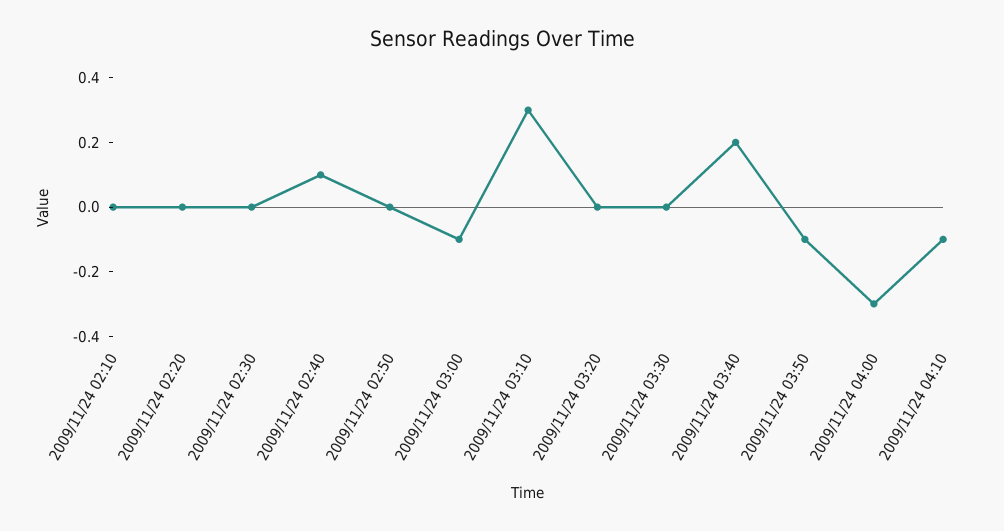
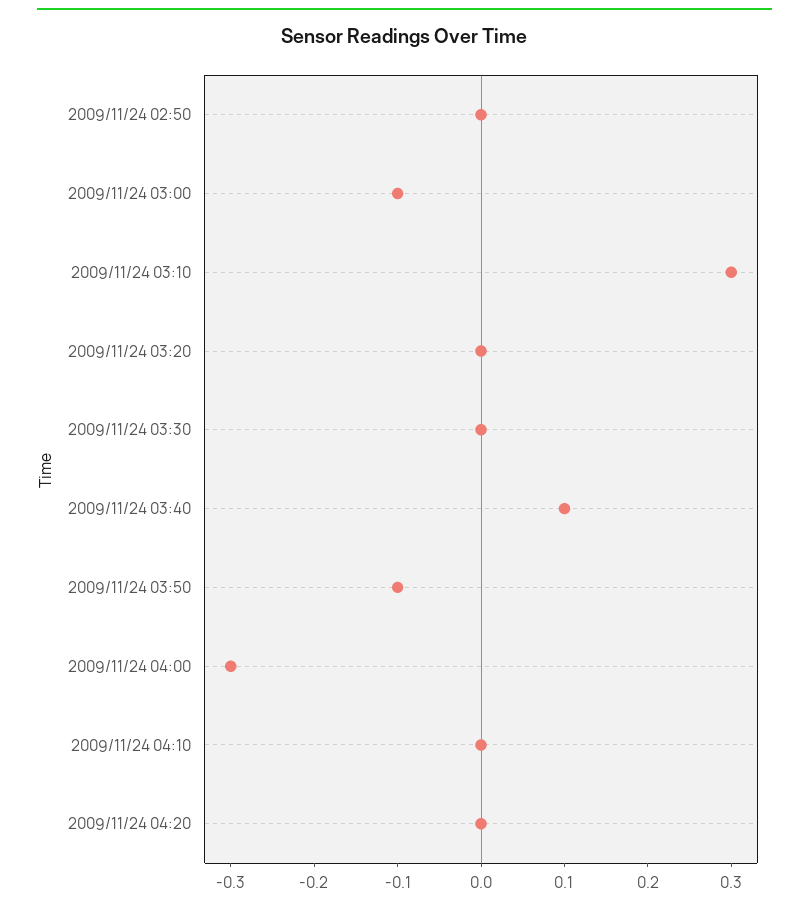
2009/11/24 02:10: 0 -> none
2009/11/24 02:20: 0 -> none
2009/11/24 02:30: 0 -> none
2009/11/24 02:40: 0.1 -> none
2009/11/24 03:40: 0.2 -> 0.1
2009/11/24 04:10: -0.1 -> 0
2009/11/24 04:20: none -> 0

